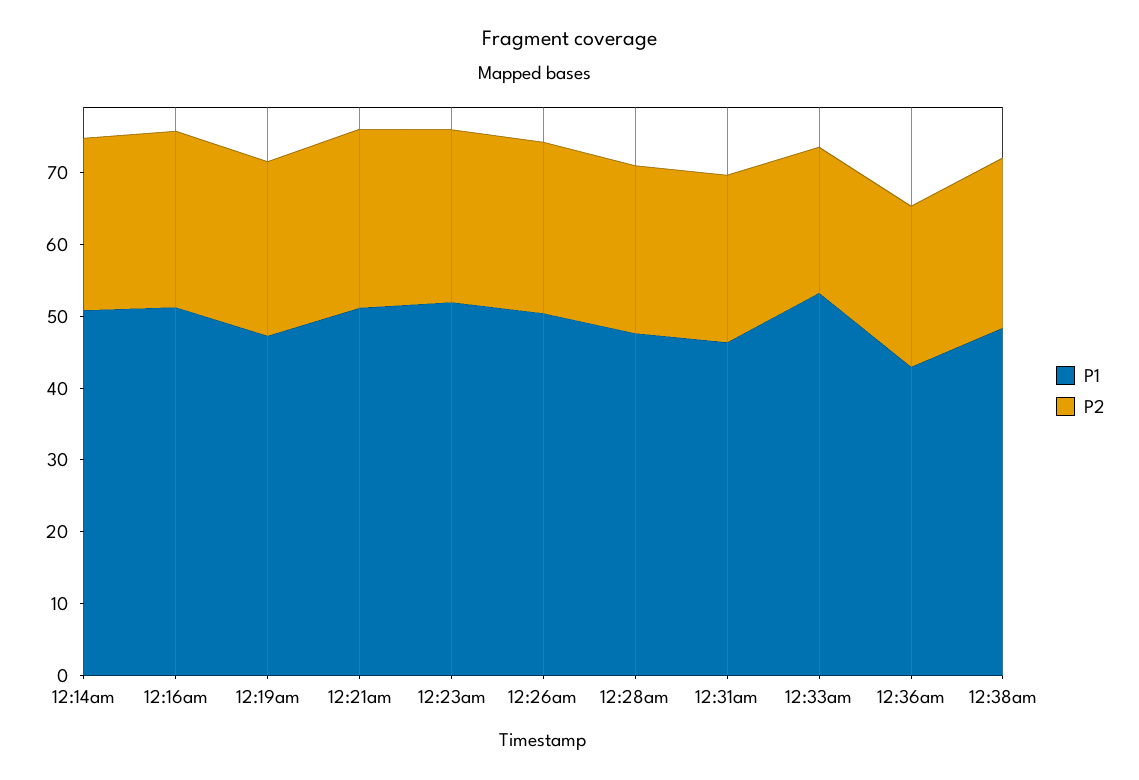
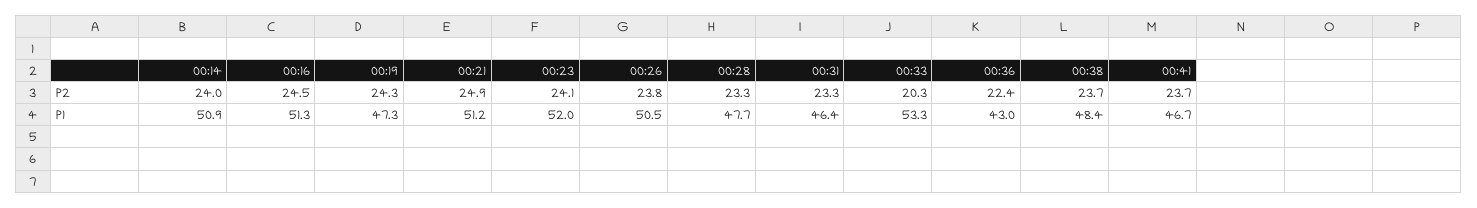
P2, 00:41: none -> 23.7
P1, 00:41: none -> 46.7

